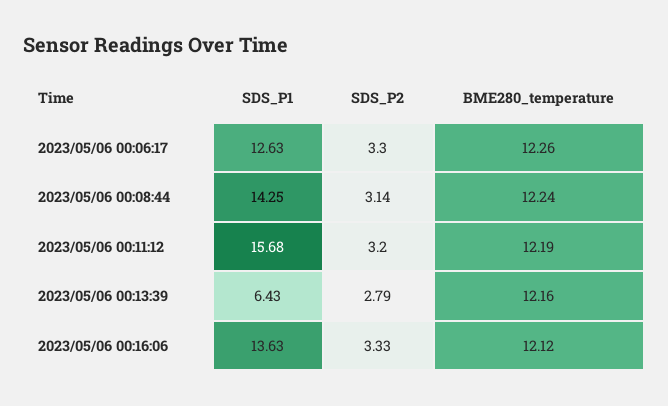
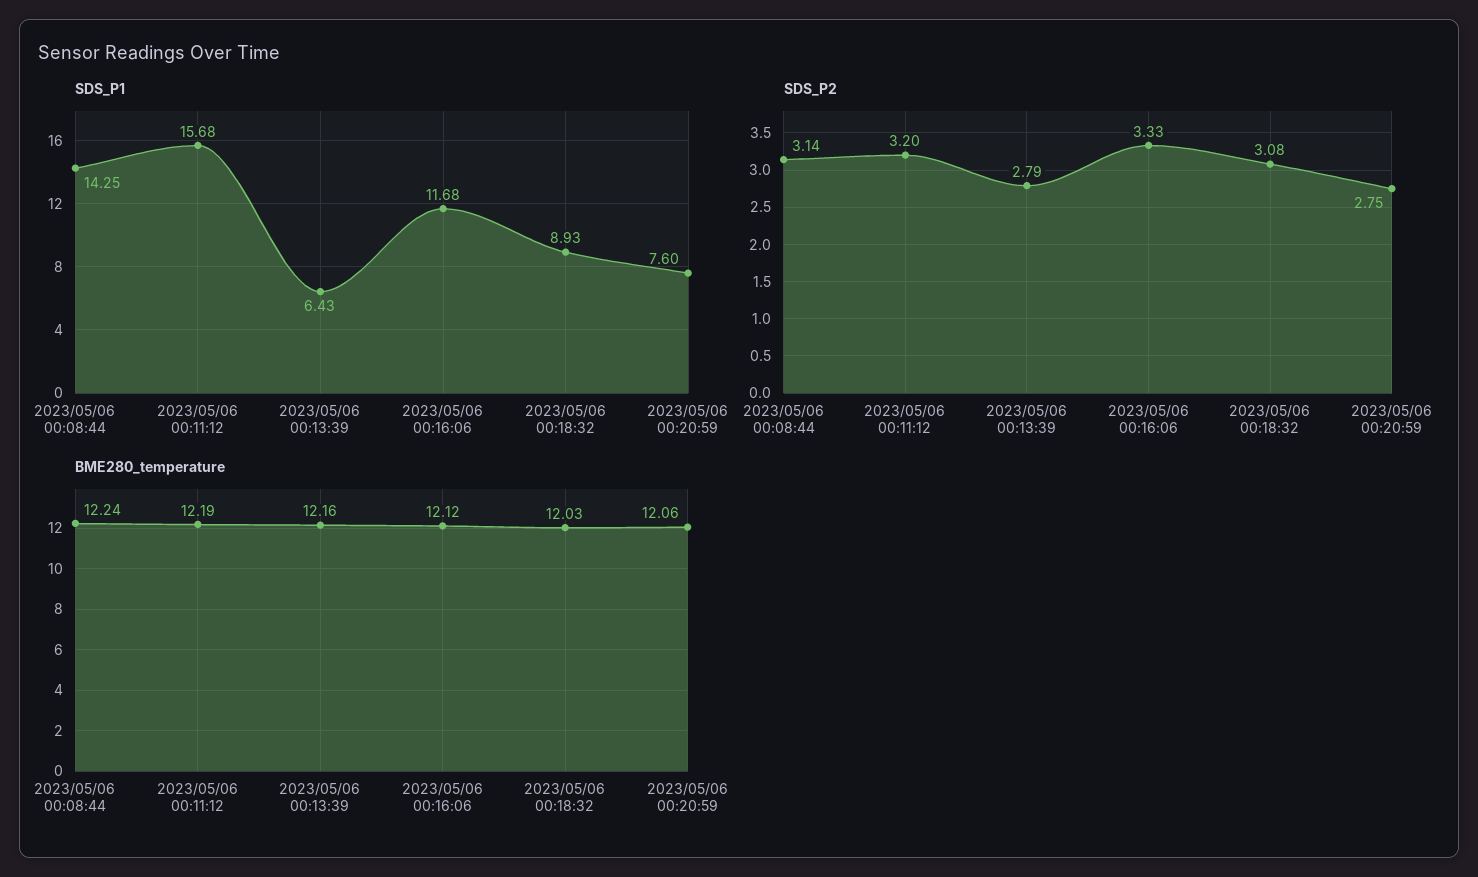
SDS_P1, 2023/05/06 00:06:17: 12.63 -> none
SDS_P2, 2023/05/06 00:06:17: 3.3 -> none
BME280_temperature, 2023/05/06 00:06:17: 12.26 -> none
SDS_P1, 2023/05/06 00:16:06: 13.63 -> 11.68
SDS_P1, 2023/05/06 00:18:32: none -> 8.93
SDS_P1, 2023/05/06 00:20:59: none -> 7.6
SDS_P2, 2023/05/06 00:18:32: none -> 3.08
SDS_P2, 2023/05/06 00:20:59: none -> 2.75
BME280_temperature, 2023/05/06 00:18:32: none -> 12.03
BME280_temperature, 2023/05/06 00:20:59: none -> 12.06

